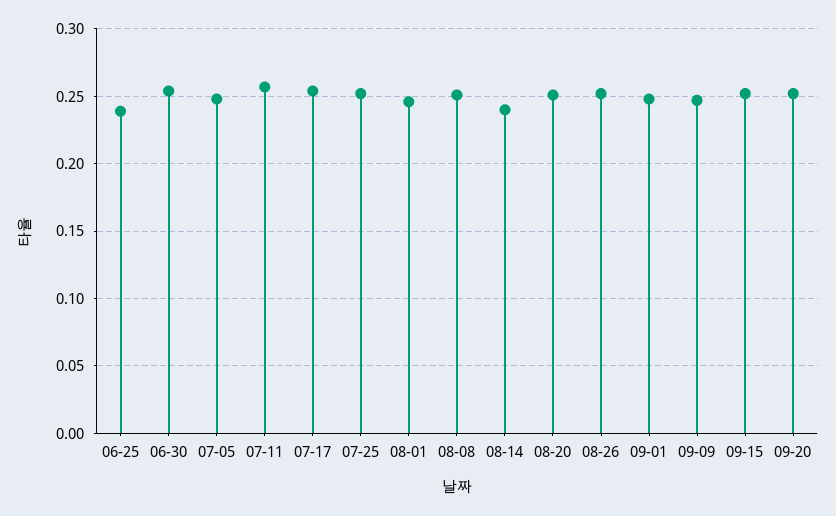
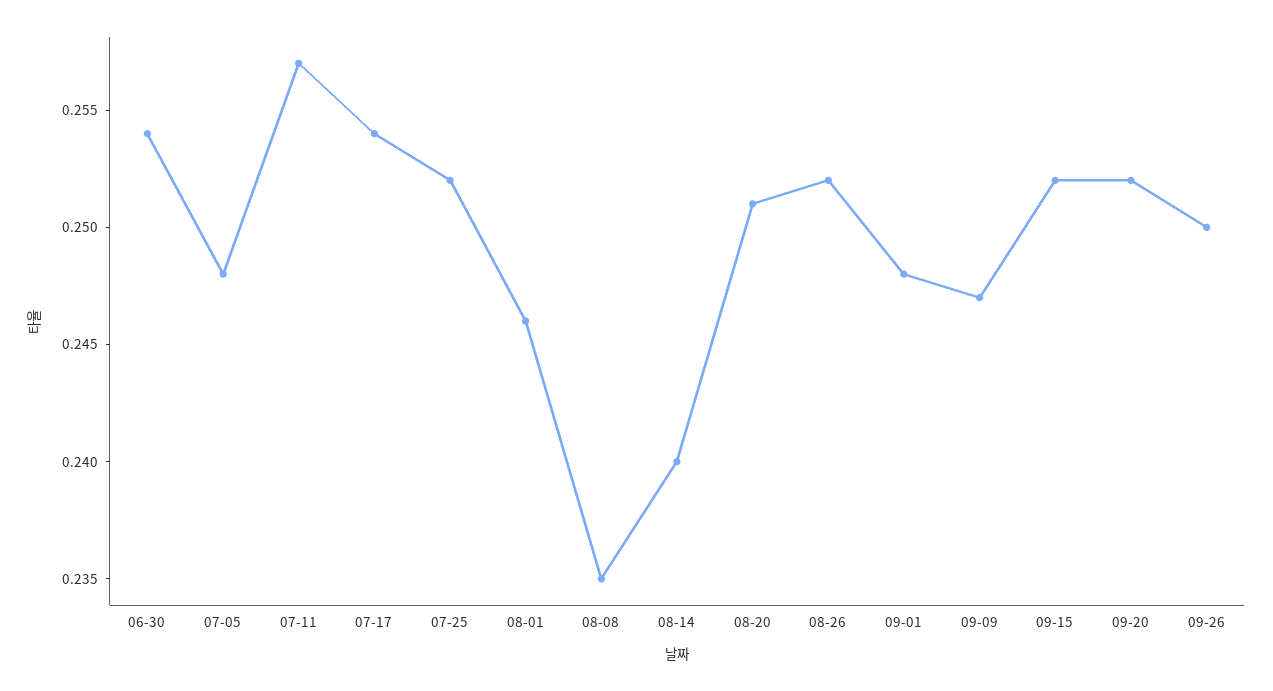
06-25: 0.24 -> none
08-08: 0.25 -> 0.235
09-26: none -> 0.25

